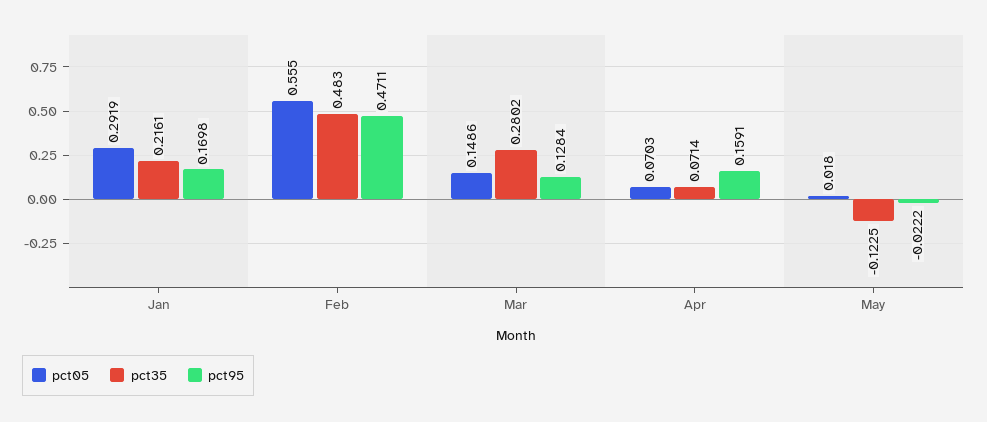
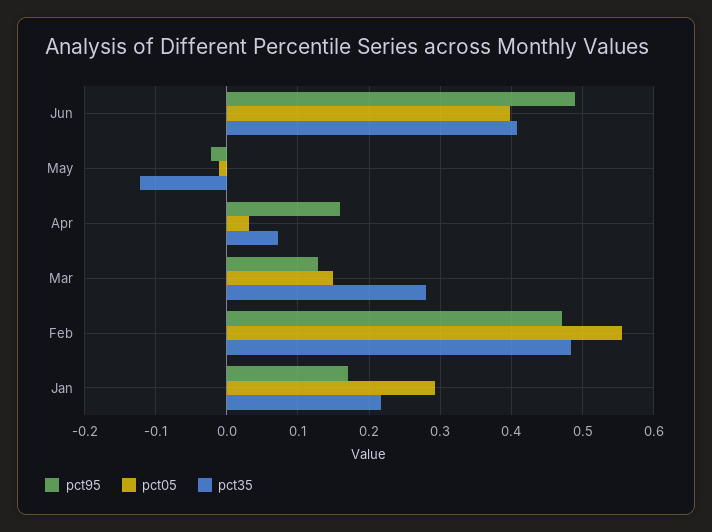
pct05, Apr: 0.0703 -> 0.03
pct05, May: 0.018 -> -0.01
pct95, Jun: none -> 0.49
pct05, Jun: none -> 0.4
pct35, Jun: none -> 0.41

